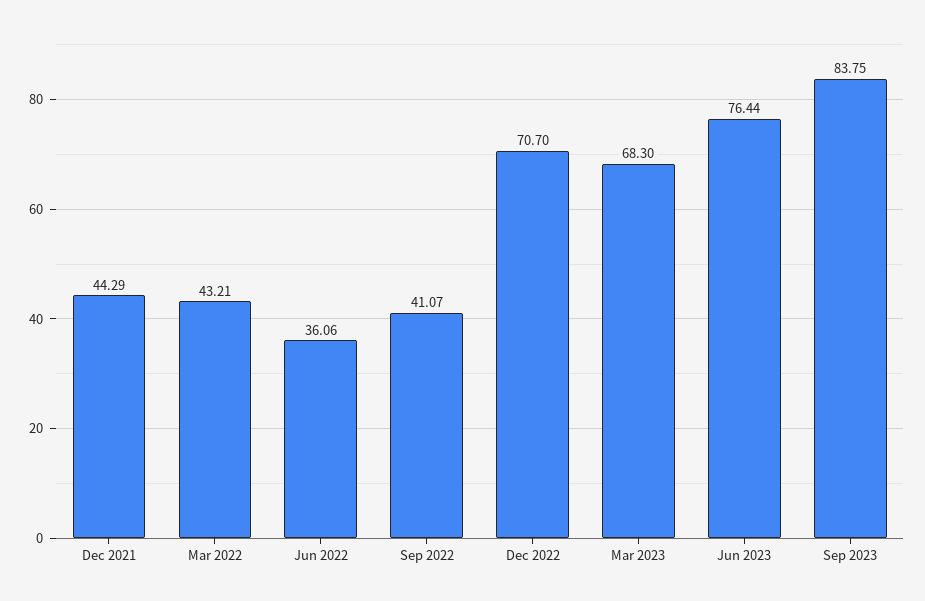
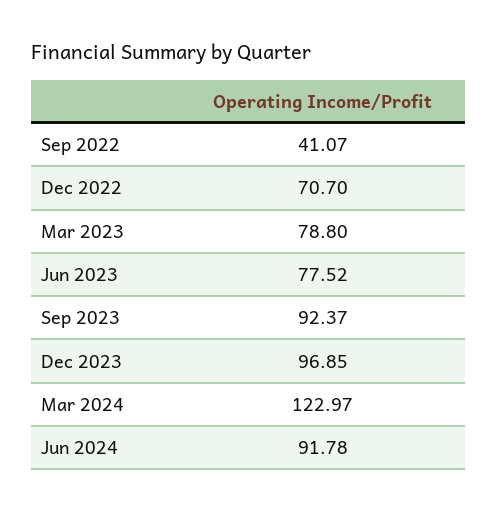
Dec 2021: 44.29 -> none
Mar 2022: 43.21 -> none
Jun 2022: 36.06 -> none
Mar 2023: 68.3 -> 78.8
Jun 2023: 76.44 -> 77.52
Sep 2023: 83.75 -> 92.37
Dec 2023: none -> 96.85
Mar 2024: none -> 122.97
Jun 2024: none -> 91.78

